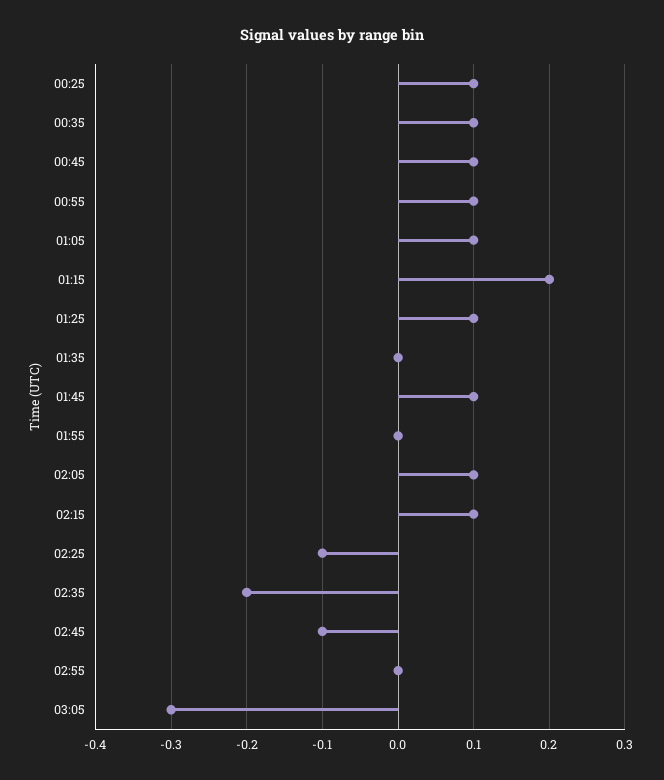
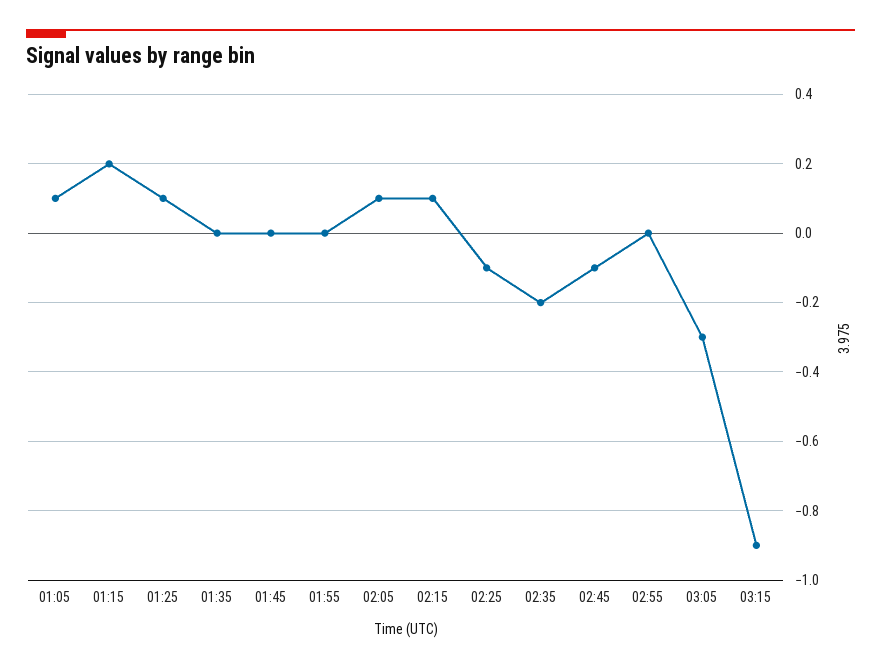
00:25: 0.1 -> none
00:35: 0.1 -> none
00:45: 0.1 -> none
00:55: 0.1 -> none
01:45: 0.1 -> 0
03:15: none -> -0.9

